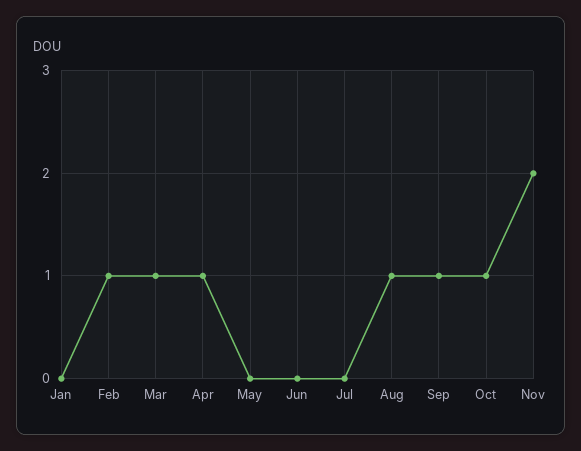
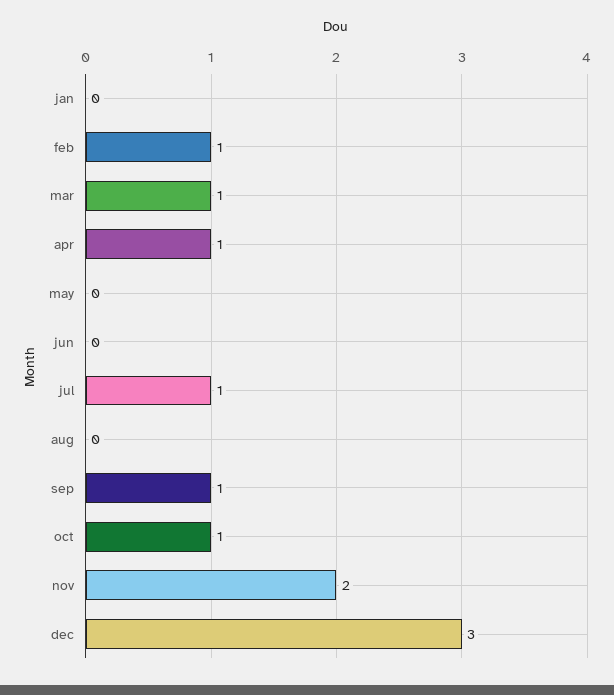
Jul: 0 -> 1
Aug: 1 -> 0
dec: none -> 3

